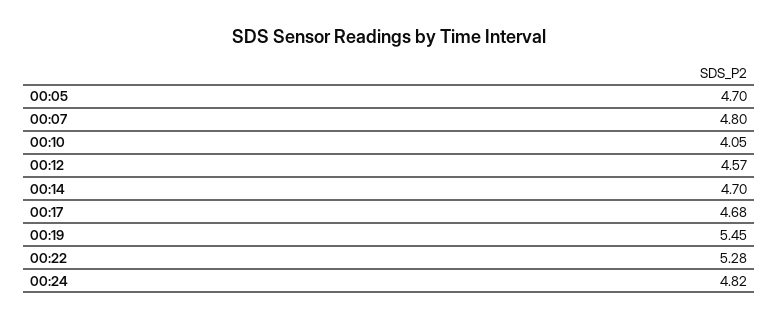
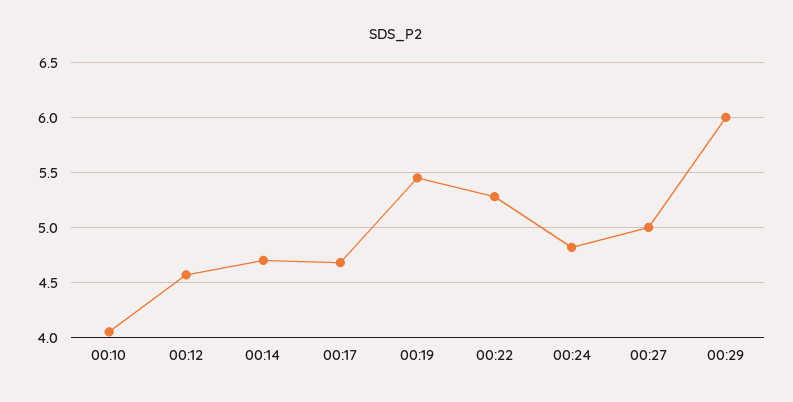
00:05: 4.7 -> none
00:07: 4.8 -> none
00:27: none -> 5
00:29: none -> 6

